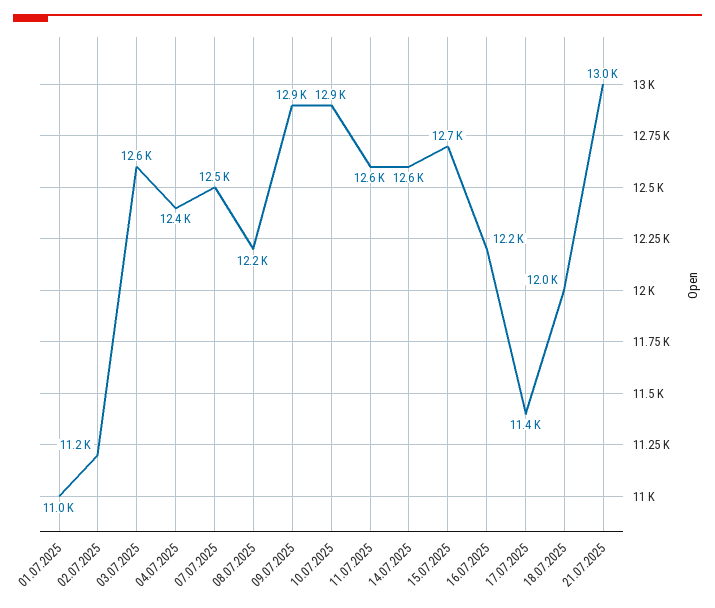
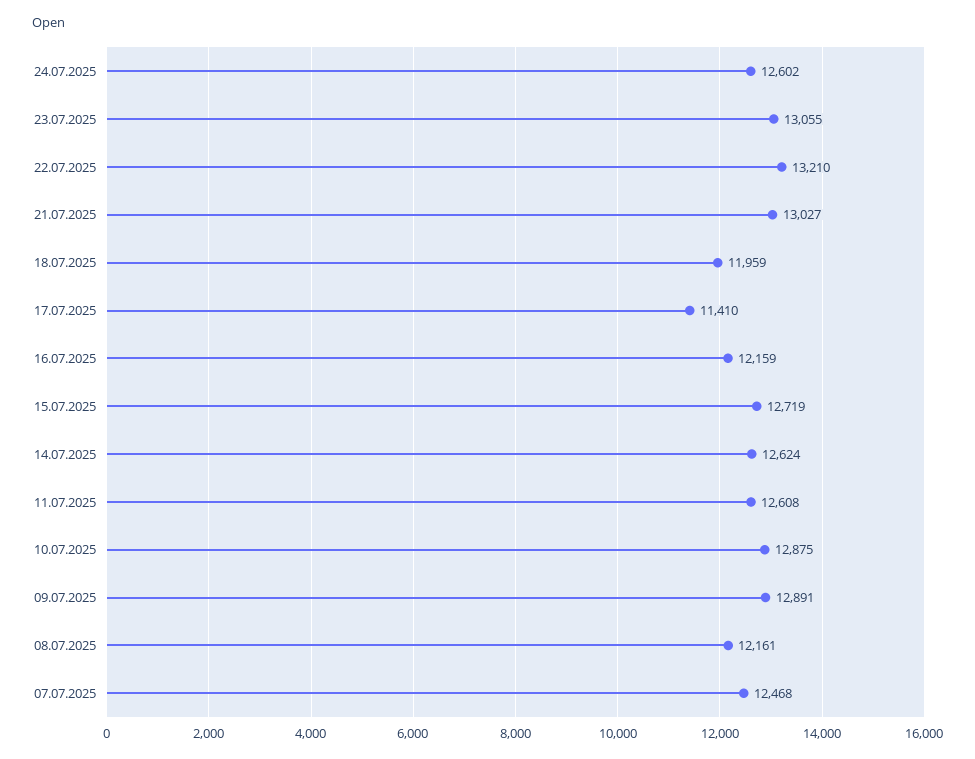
01.07.2025: 11000 -> none
02.07.2025: 11200 -> none
03.07.2025: 12600 -> none
04.07.2025: 12400 -> none
24.07.2025: none -> 12602
23.07.2025: none -> 13055
22.07.2025: none -> 13210

